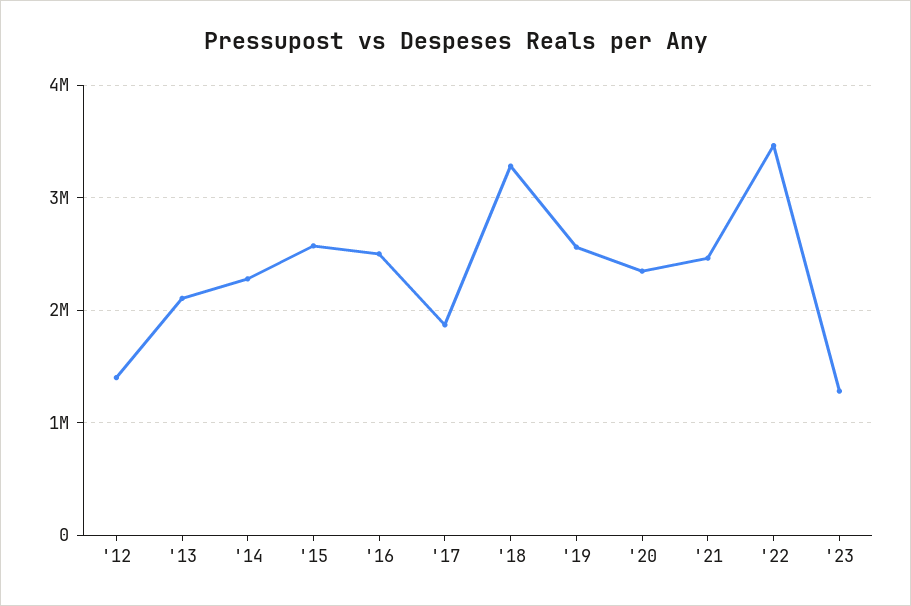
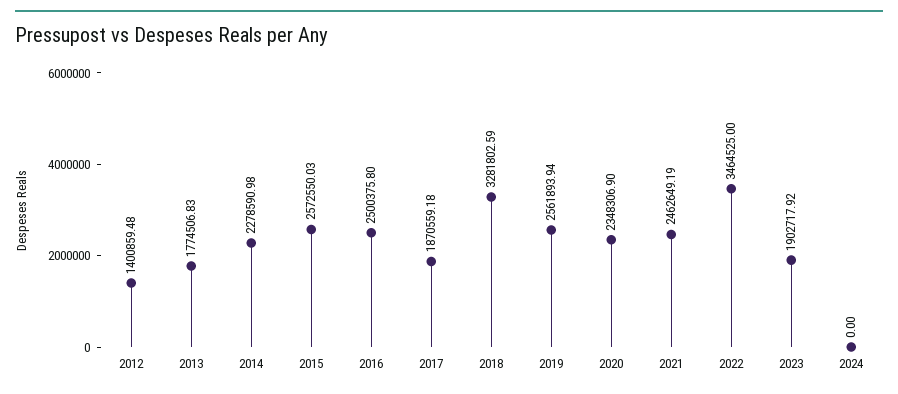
'13: 2100000 -> 1774506.83
'23: 1300000 -> 1902717.92
2024: none -> 0

